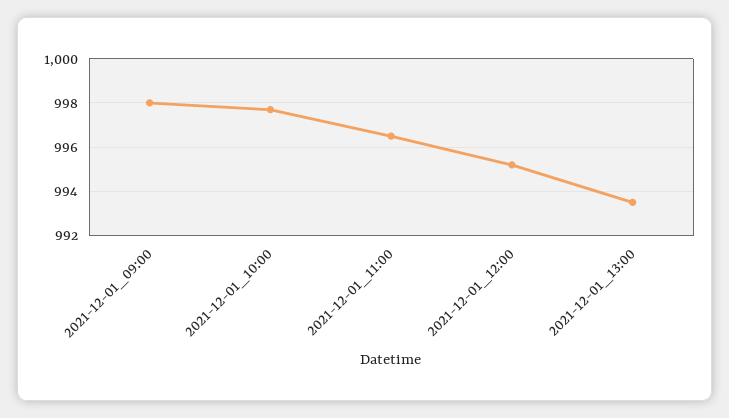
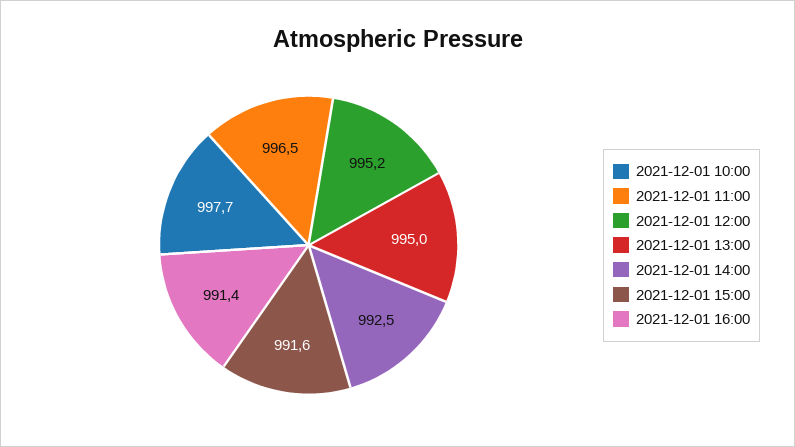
2021-12-01_09:00: 998 -> none
2021-12-01_13:00: 993.5 -> 995
2021-12-01 14:00: none -> 992.5
2021-12-01 15:00: none -> 991.6
2021-12-01 16:00: none -> 991.4

